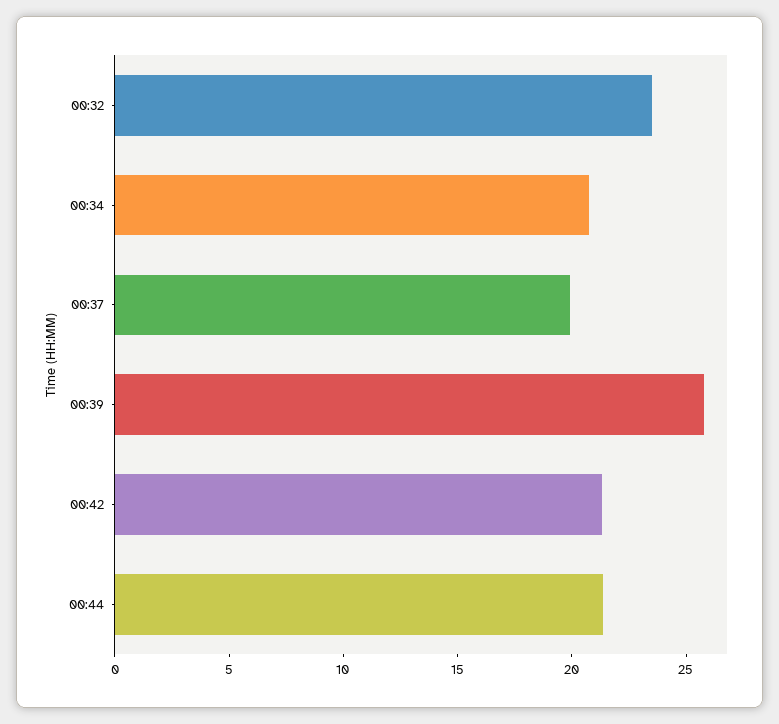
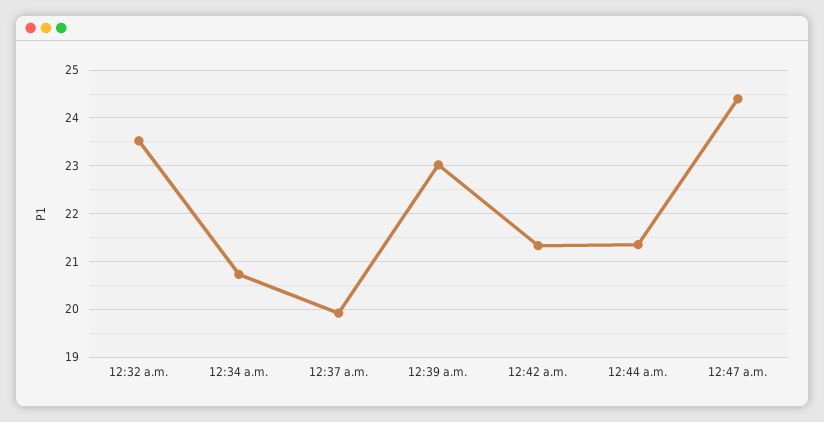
00:39: 26 -> 23
12:47 a.m.: none -> 24.4

